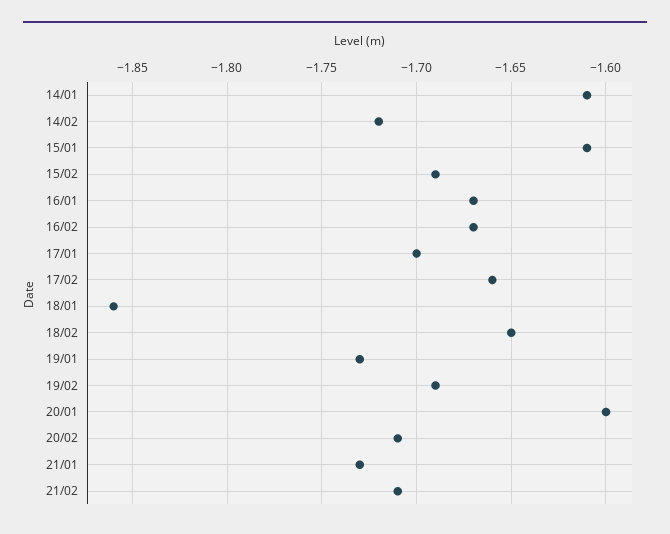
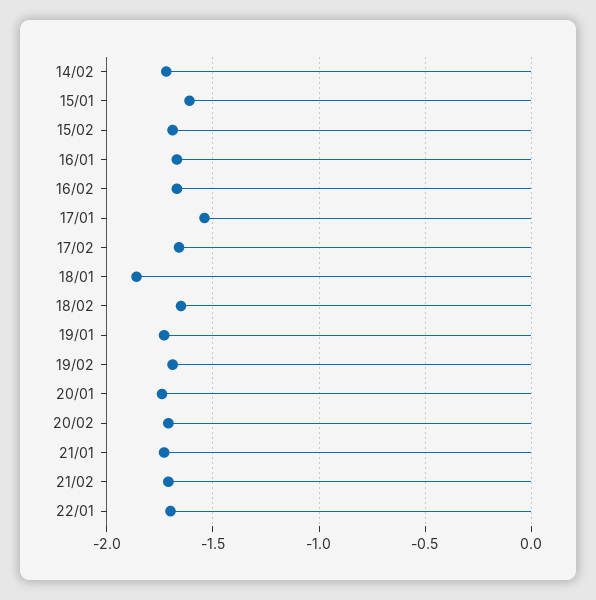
14/01: -1.61 -> none
17/01: -1.7 -> -1.55
20/01: -1.6 -> -1.75
22/01: none -> -1.7

